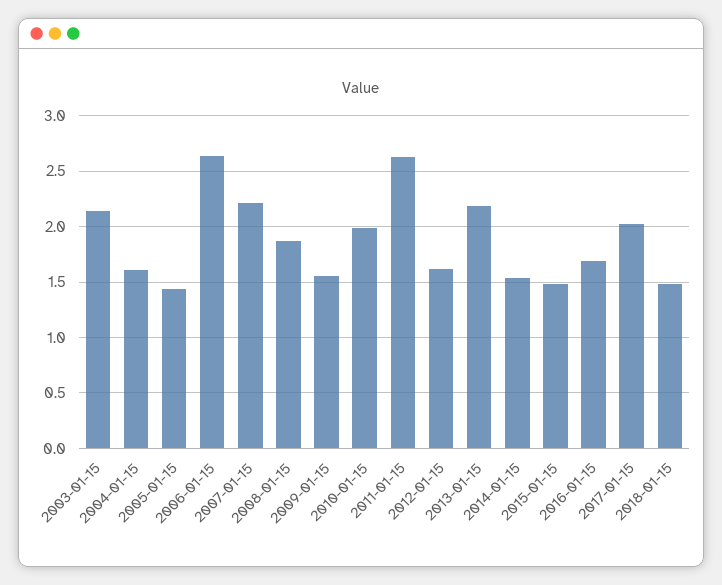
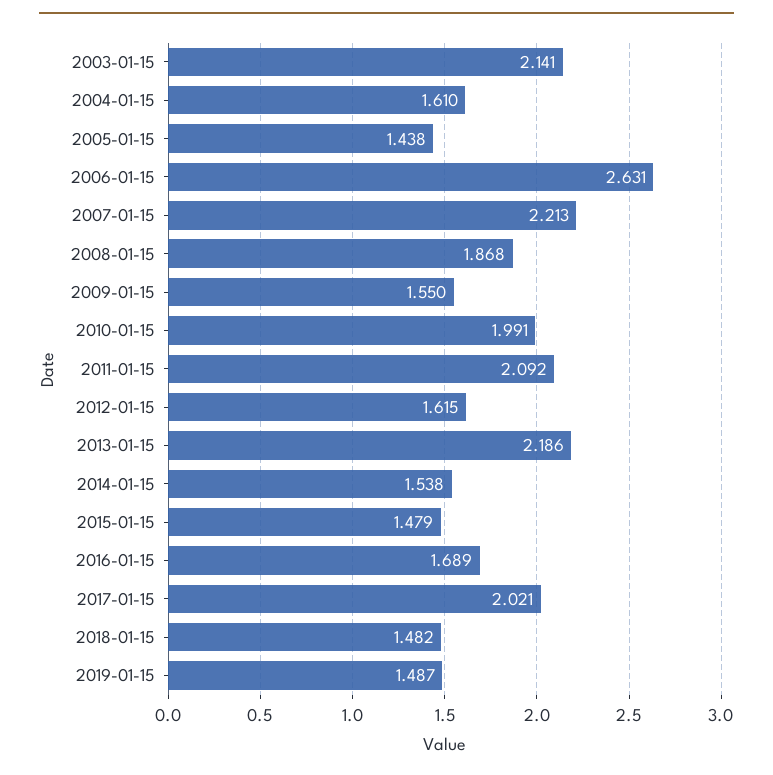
2011-01-15: 2.6 -> 2.092
2019-01-15: none -> 1.487

